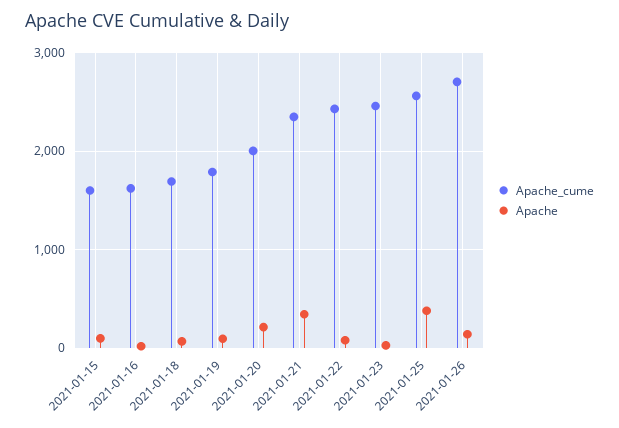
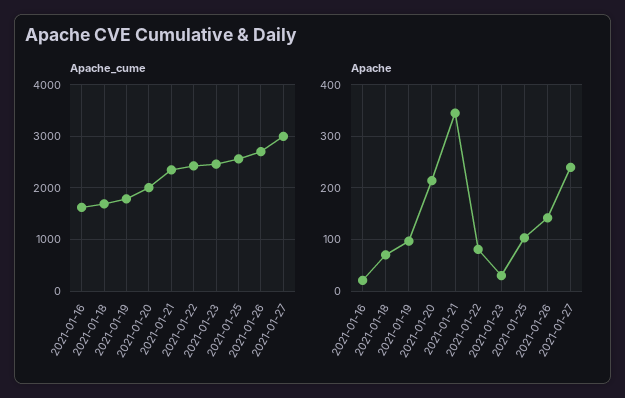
Apache_cume, 2021-01-15: 1600 -> none
Apache, 2021-01-15: 100 -> none
Apache, 2021-01-25: 400 -> 100
Apache_cume, 2021-01-27: none -> 3000
Apache, 2021-01-27: none -> 240

